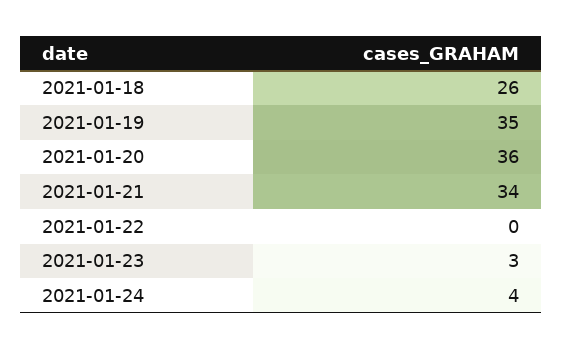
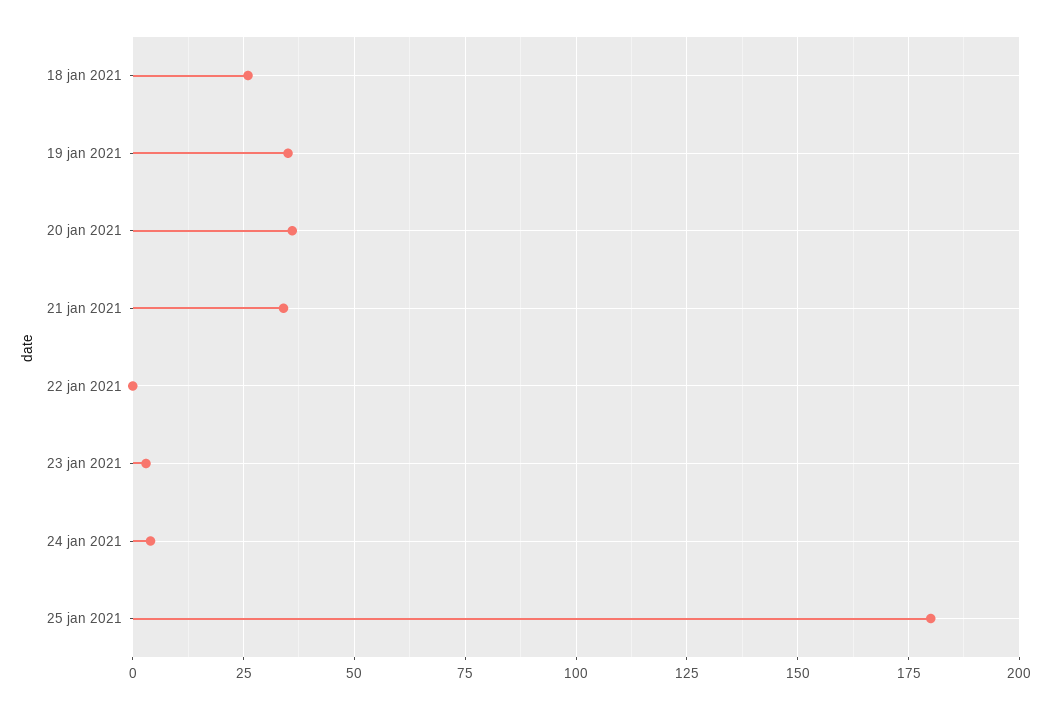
25 jan 2021: none -> 180

